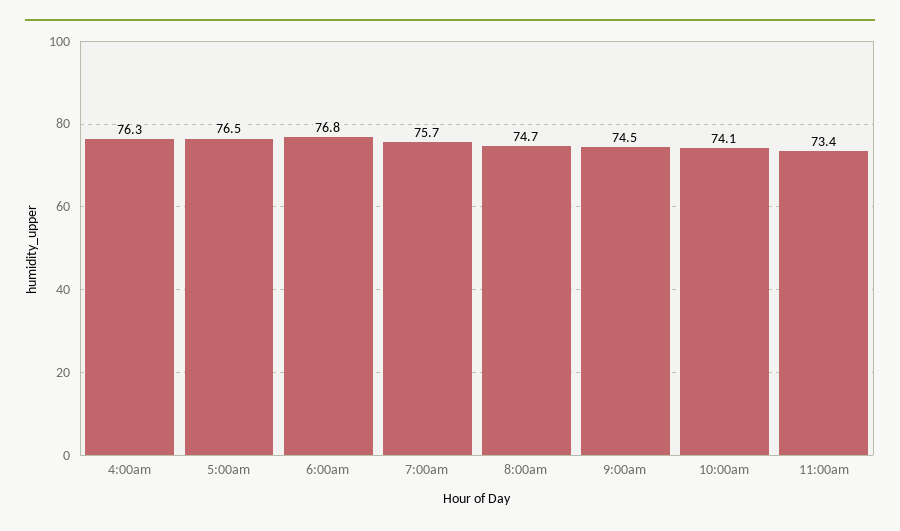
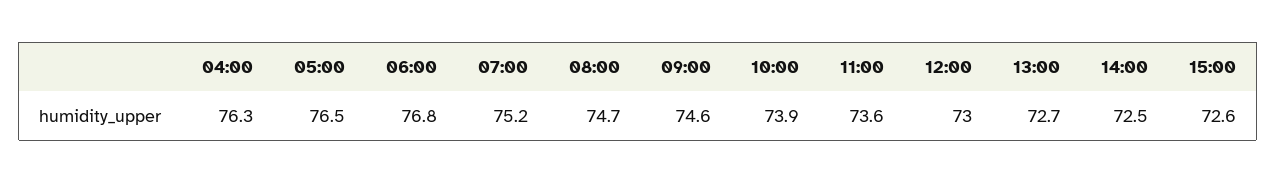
7:00am: 75.7 -> 75.2
9:00am: 74.5 -> 74.6
10:00am: 74.1 -> 73.9
11:00am: 73.4 -> 73.6
12:00: none -> 73
13:00: none -> 72.7
14:00: none -> 72.5
15:00: none -> 72.6

